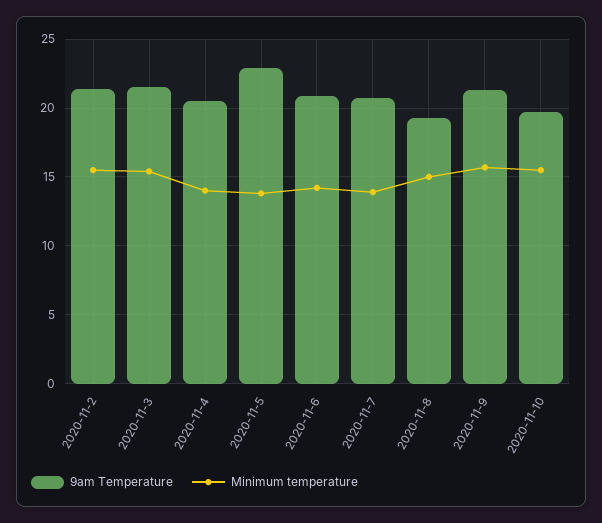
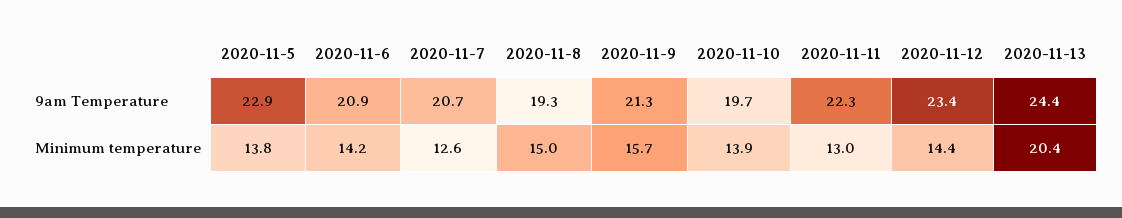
9am Temperature, 2020-11-2: 21.5 -> none
Minimum temperature, 2020-11-2: 15.5 -> none
9am Temperature, 2020-11-3: 21.5 -> none
Minimum temperature, 2020-11-3: 15.5 -> none
9am Temperature, 2020-11-4: 20.5 -> none
Minimum temperature, 2020-11-4: 14 -> none
Minimum temperature, 2020-11-7: 14 -> 12.6
Minimum temperature, 2020-11-10: 15.5 -> 13.9
9am Temperature, 2020-11-11: none -> 22.3
9am Temperature, 2020-11-12: none -> 23.4
9am Temperature, 2020-11-13: none -> 24.4
Minimum temperature, 2020-11-11: none -> 13
Minimum temperature, 2020-11-12: none -> 14.4
Minimum temperature, 2020-11-13: none -> 20.4

